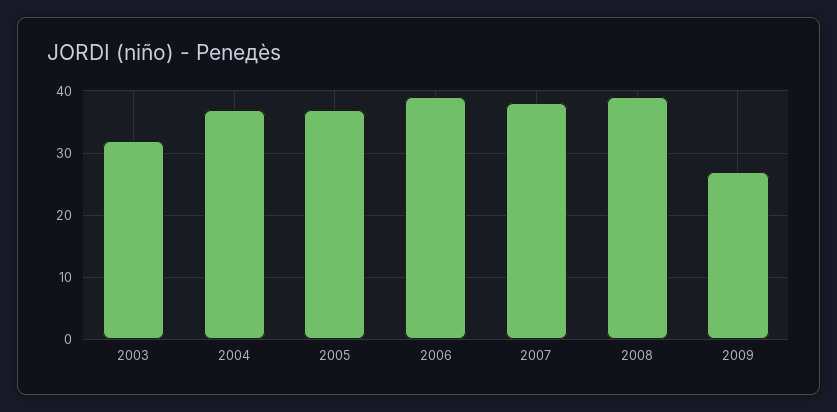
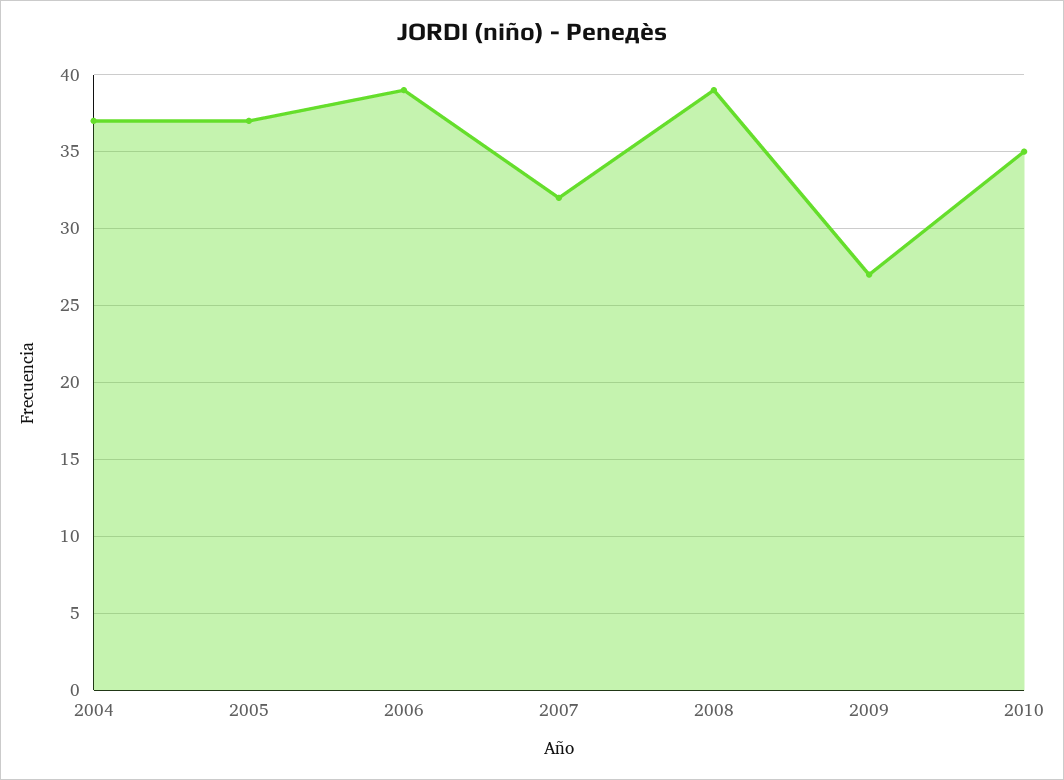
2003: 32 -> none
2007: 38 -> 32
2010: none -> 35

